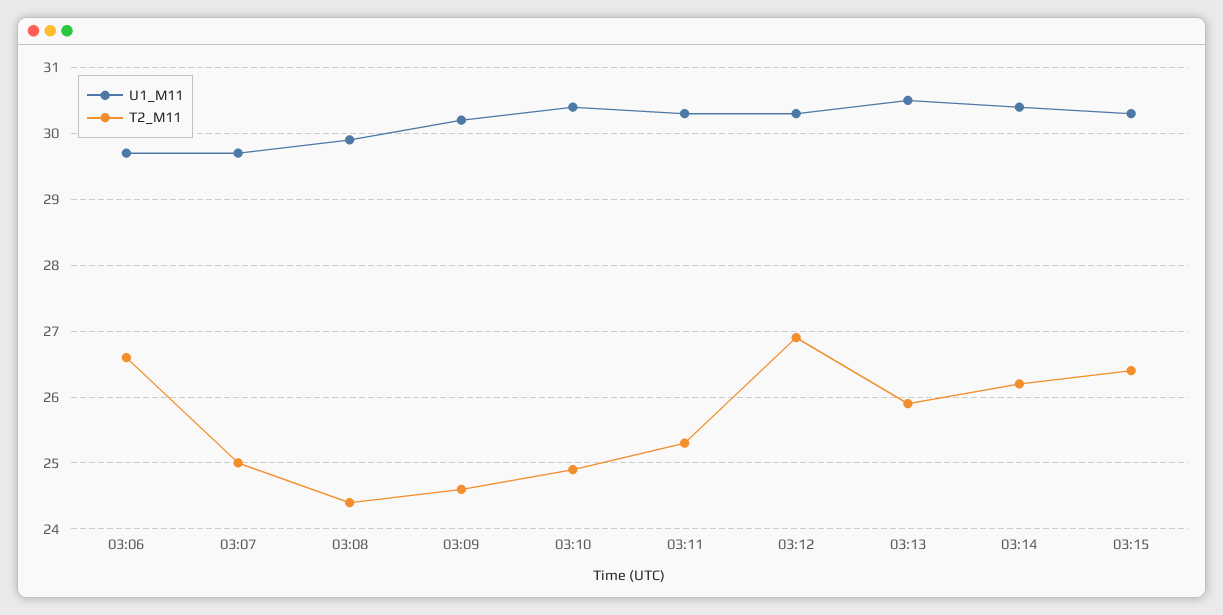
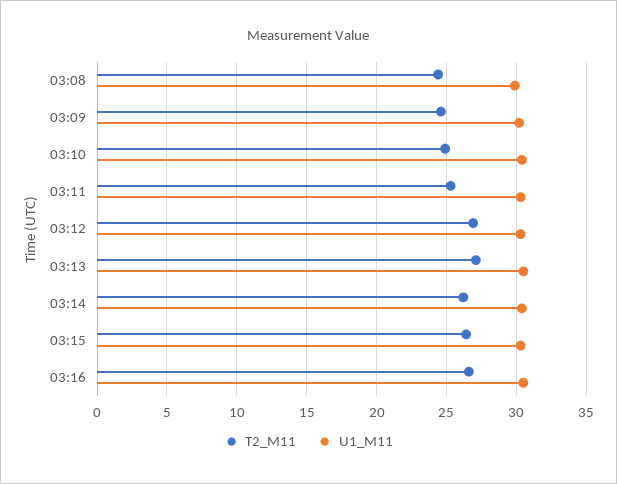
U1_M11, 03:06: 29.7 -> none
T2_M11, 03:06: 26.6 -> none
U1_M11, 03:07: 29.7 -> none
T2_M11, 03:07: 25 -> none
T2_M11, 03:13: 25.9 -> 27
T2_M11, 03:16: none -> 26.5
U1_M11, 03:16: none -> 30.5

